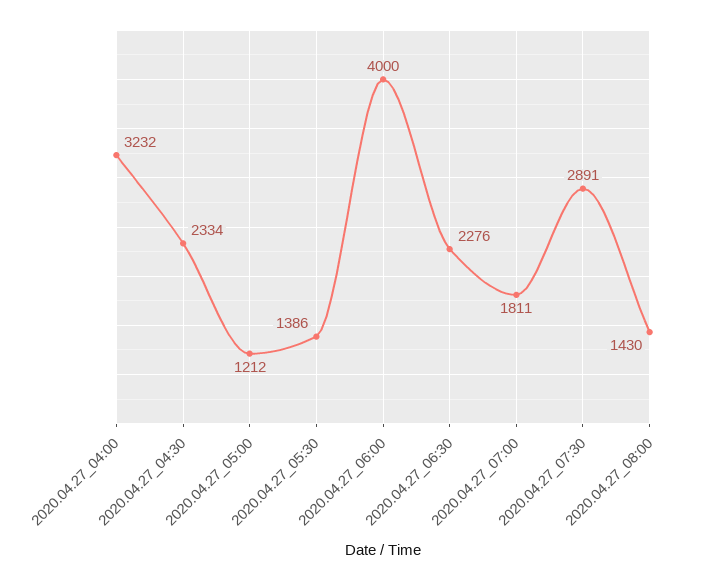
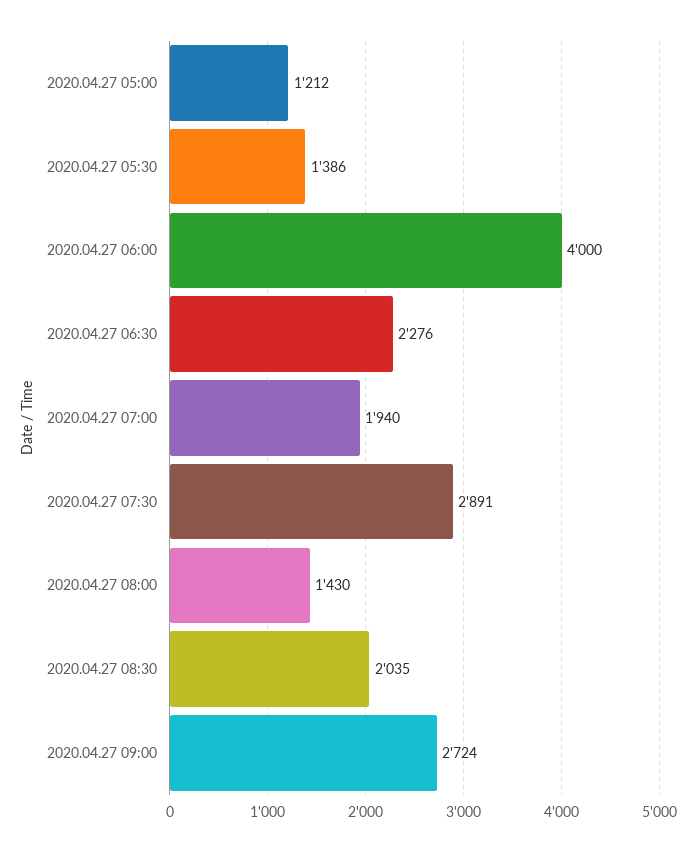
2020.04.27_04:00: 3232 -> none
2020.04.27_04:30: 2334 -> none
2020.04.27_07:00: 1811 -> 1940
2020.04.27 08:30: none -> 2035
2020.04.27 09:00: none -> 2724

